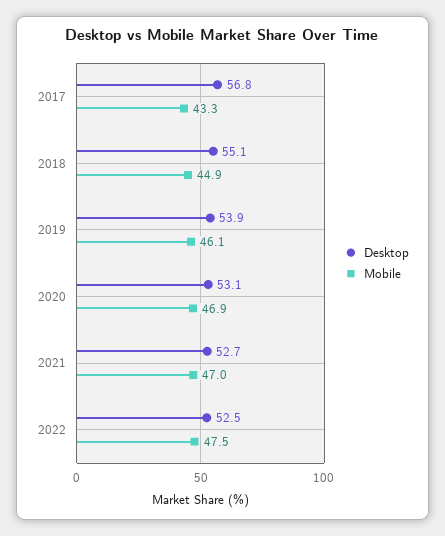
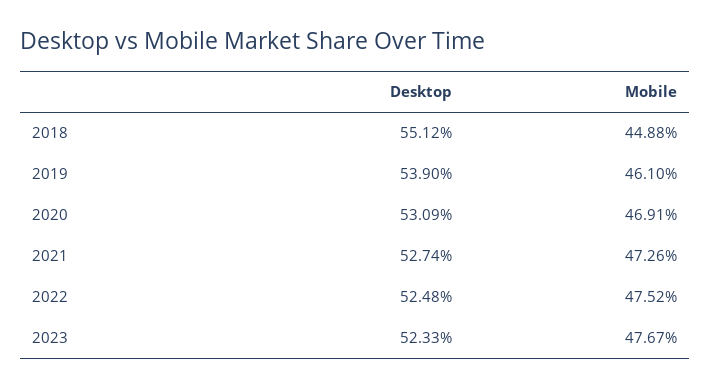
Desktop, 2017: 56.8 -> none
Mobile, 2017: 43.3 -> none
Mobile, 2021: 47 -> 47.26
Desktop, 2023: none -> 52.33
Mobile, 2023: none -> 47.67

